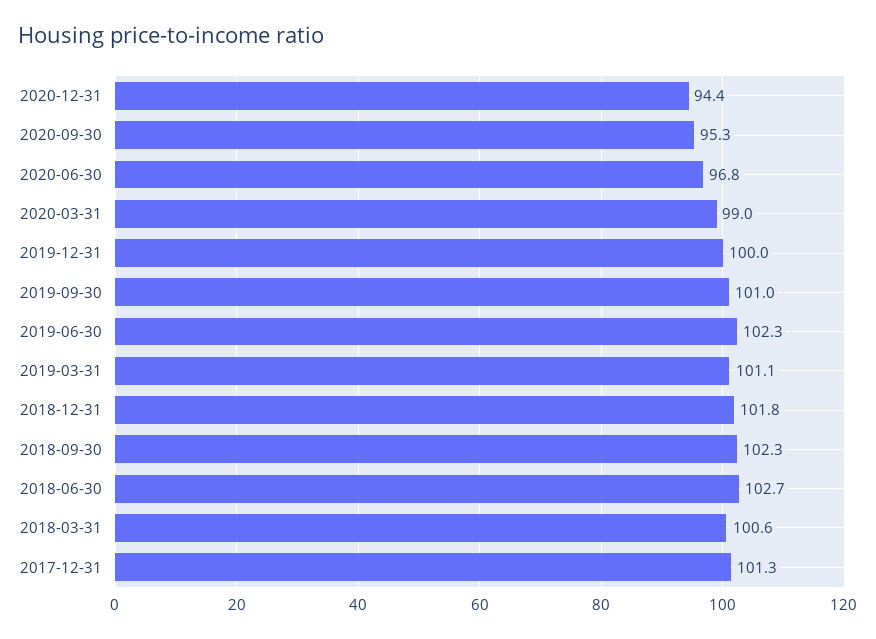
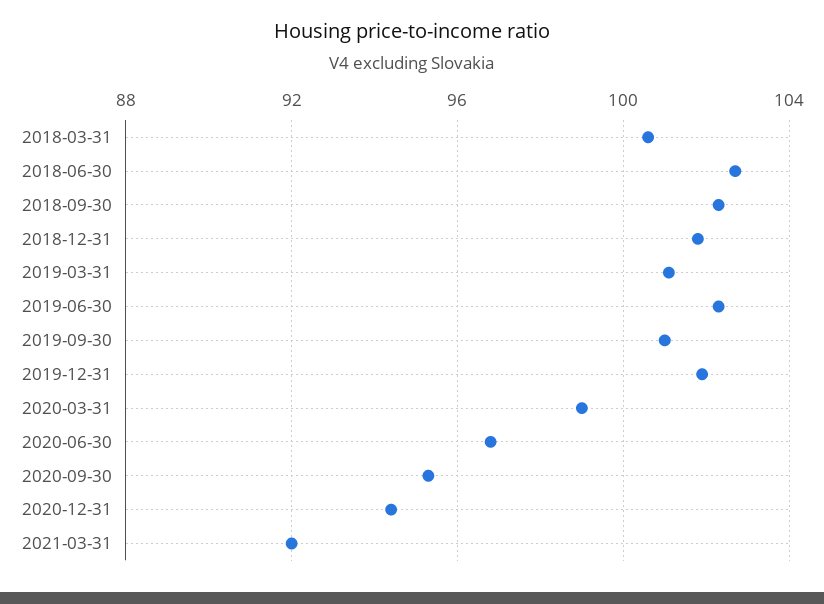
2019-12-31: 100 -> 102
2017-12-31: 101.3 -> none
2021-03-31: none -> 92

